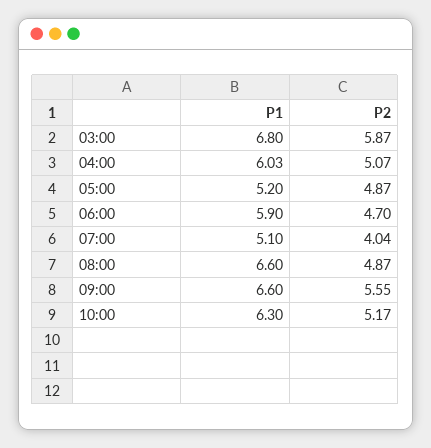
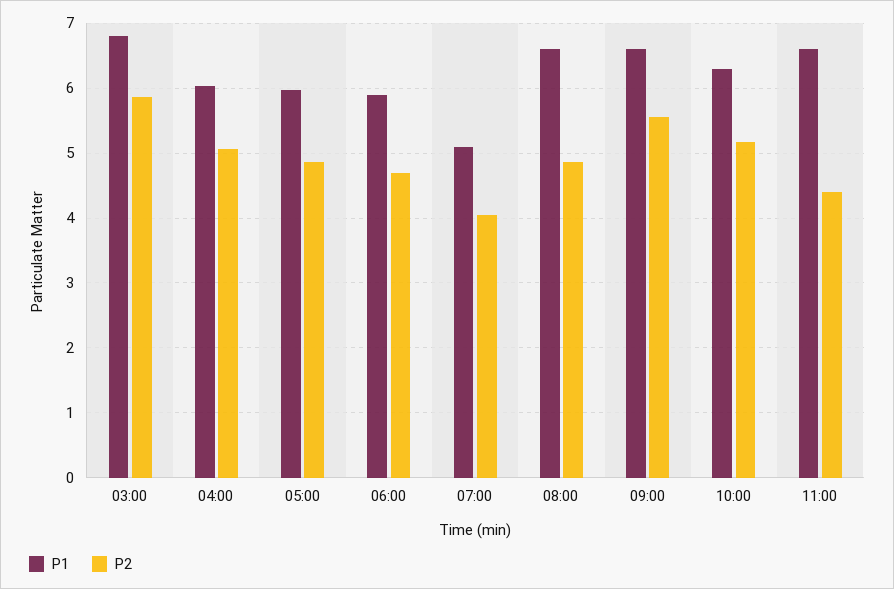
P1, 05:00: 5.2 -> 6
P1, 11:00: none -> 6.6
P2, 11:00: none -> 4.4

